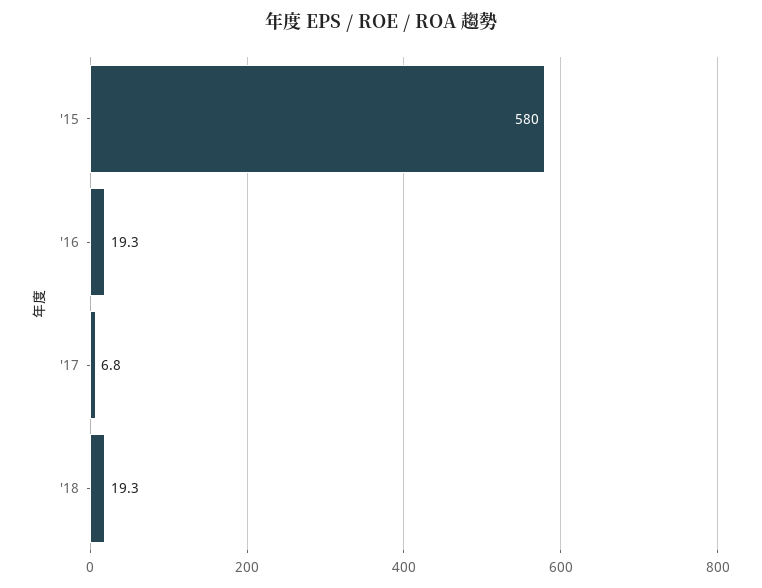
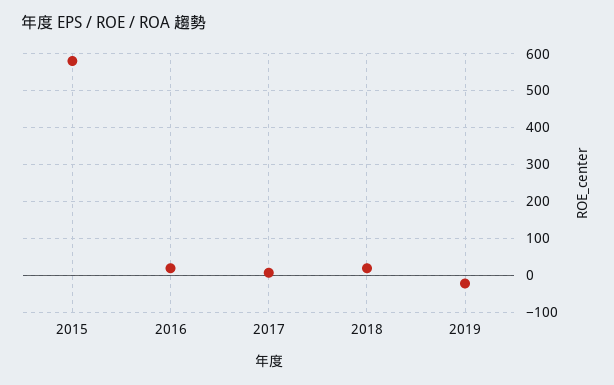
2019: none -> -20

